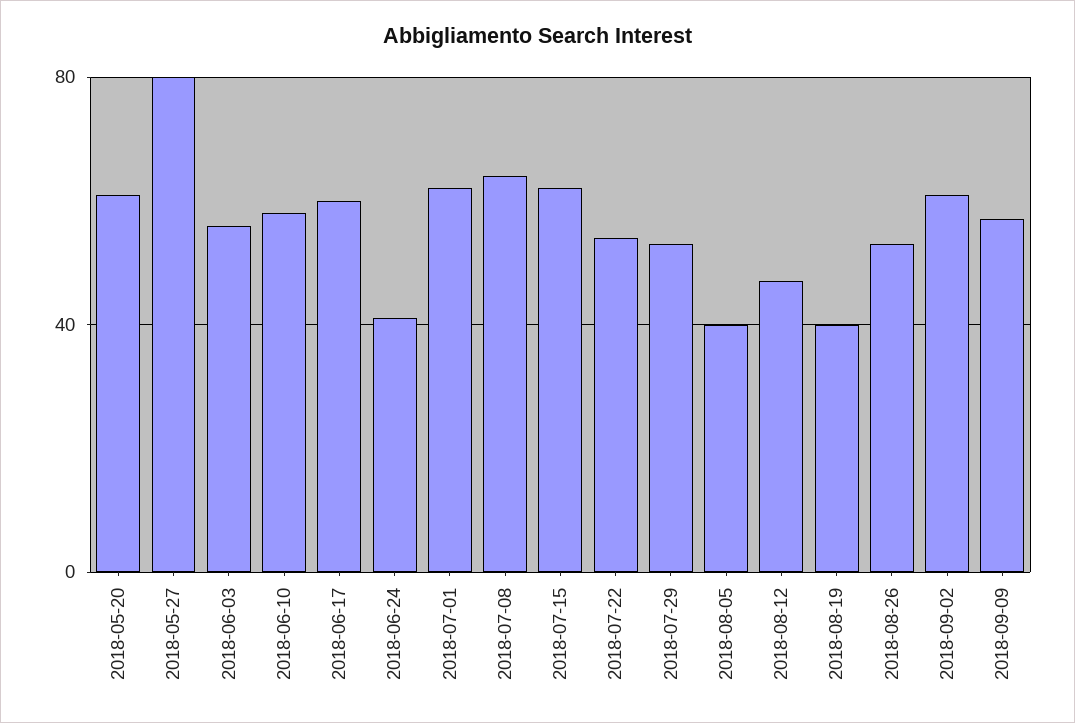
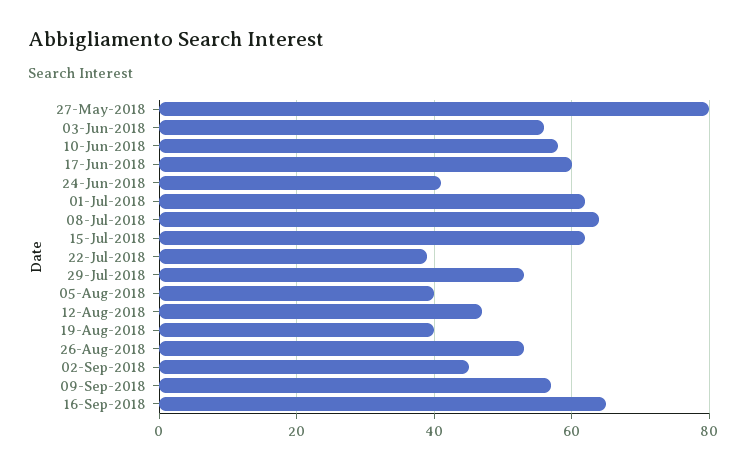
2018-05-20: 60 -> none
2018-07-22: 55 -> 40
2018-09-02: 60 -> 45
16-Sep-2018: none -> 65

